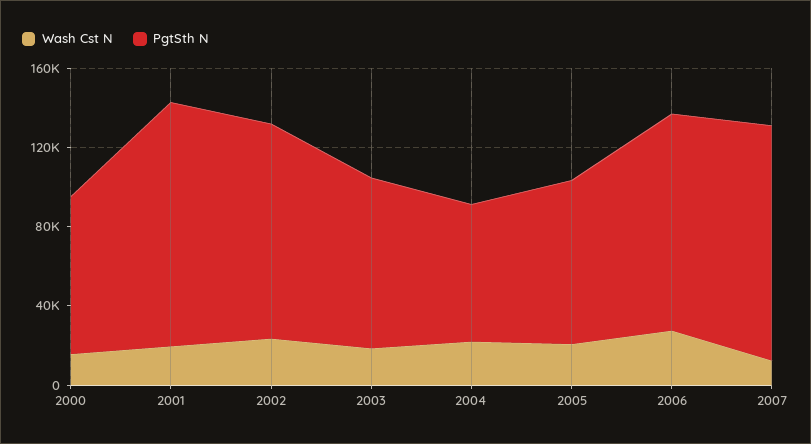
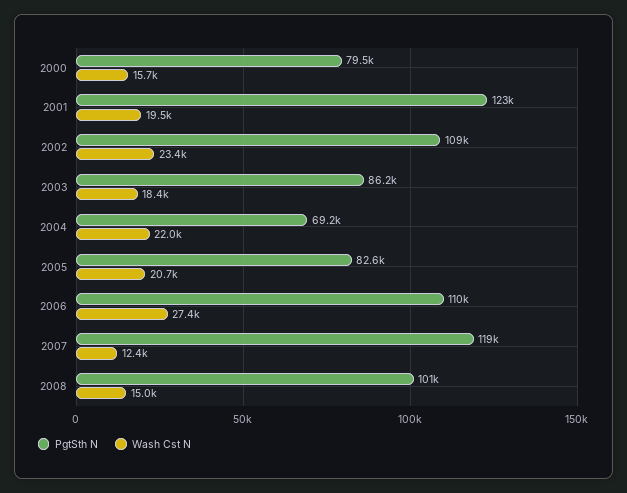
PgtSth N, 2008: none -> 101000
Wash Cst N, 2008: none -> 15000

